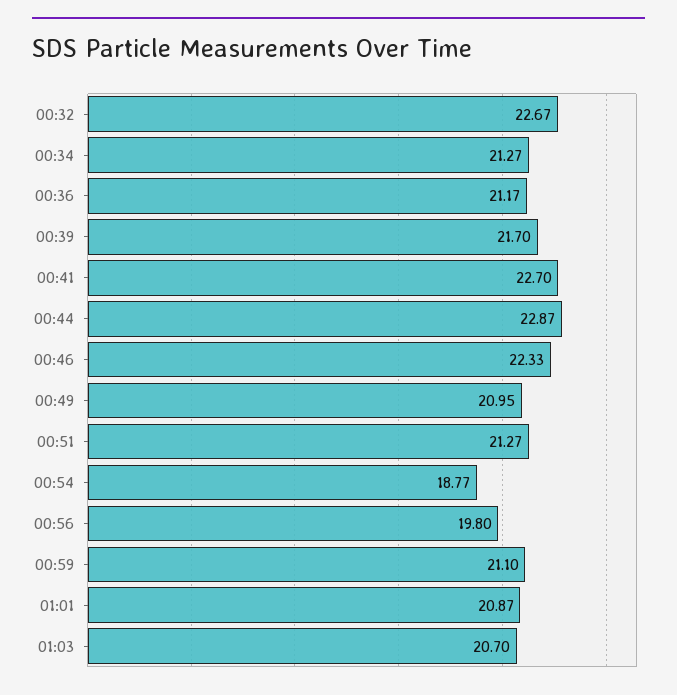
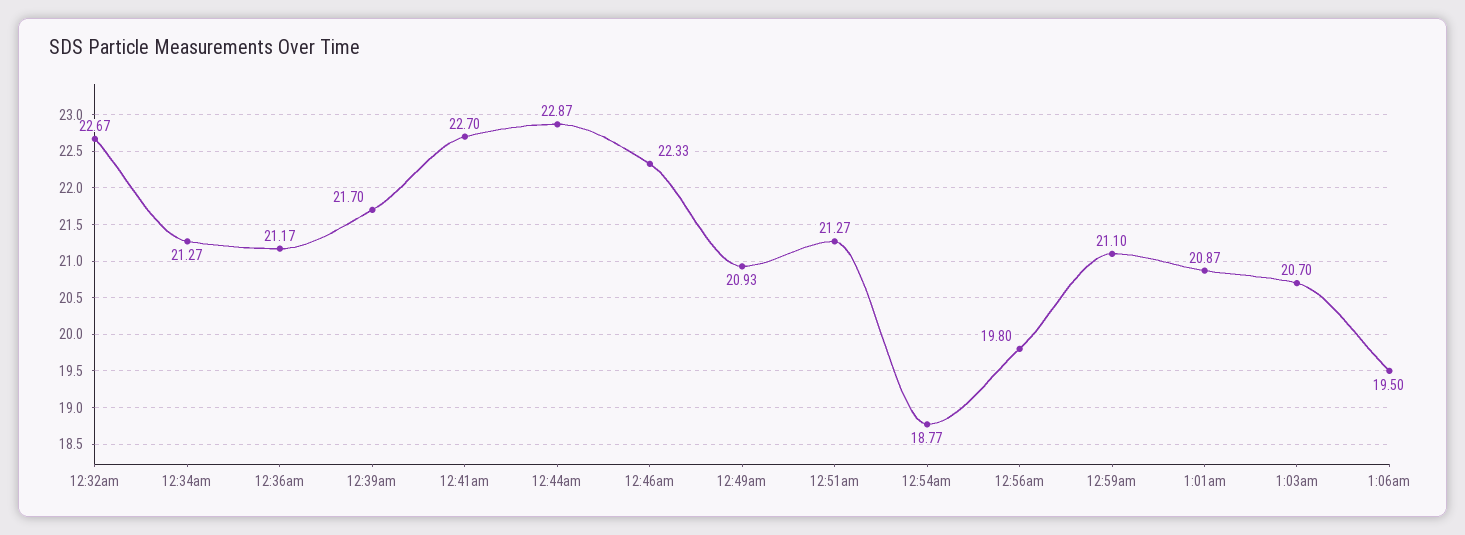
00:49: 20.95 -> 20.93
1:06am: none -> 19.5

